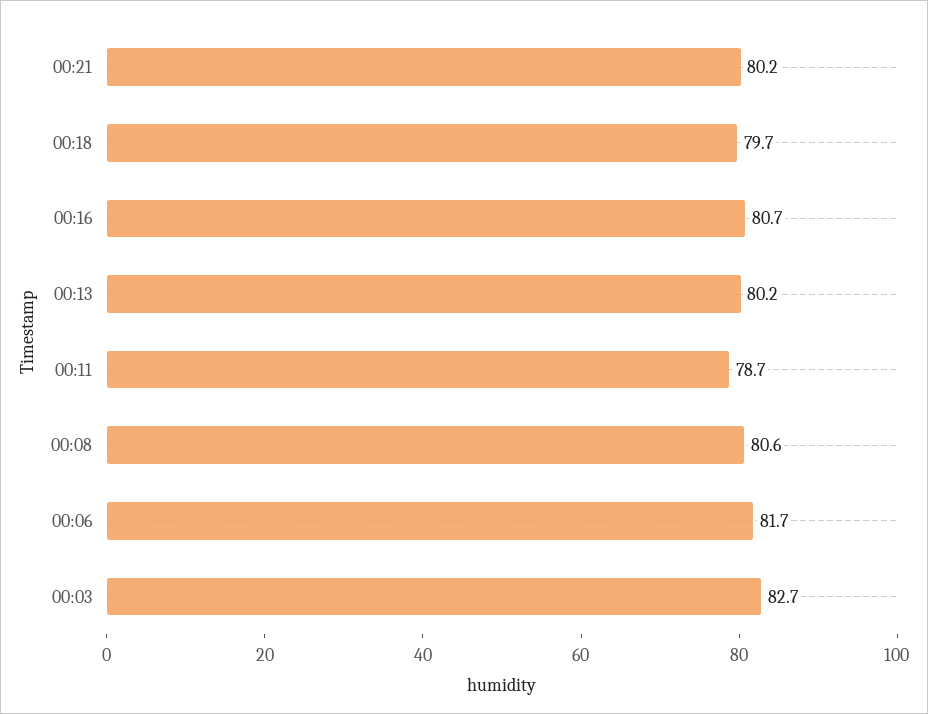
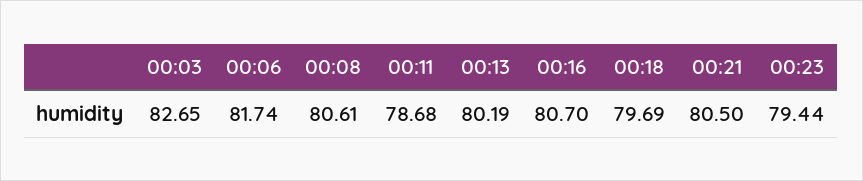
00:21: 80.2 -> 80.5
00:23: none -> 79.44

